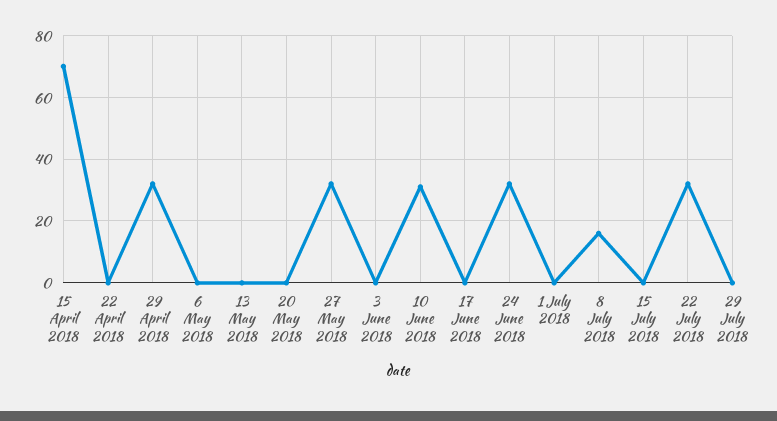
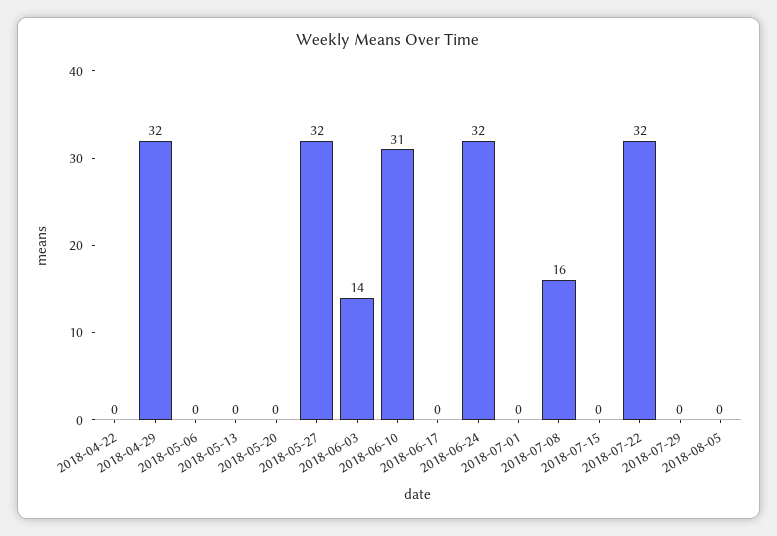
15 April 2018: 70 -> none
3 June 2018: 0 -> 14
2018-08-05: none -> 0

